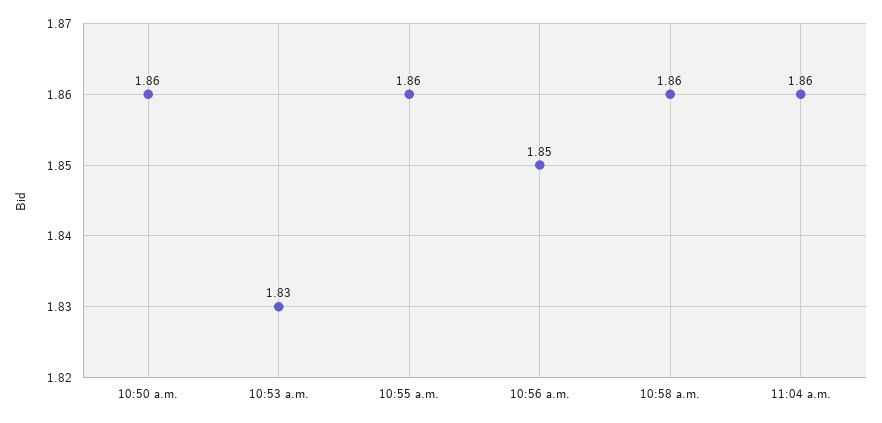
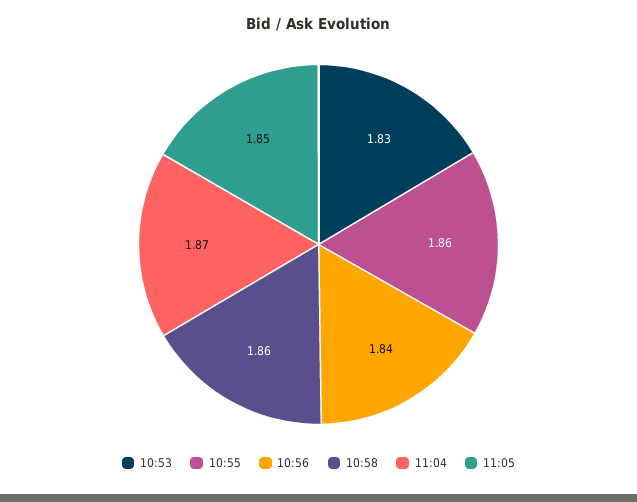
10:50 a.m.: 1.86 -> none
10:56 a.m.: 1.85 -> 1.84
11:04 a.m.: 1.86 -> 1.87
11:05: none -> 1.85

